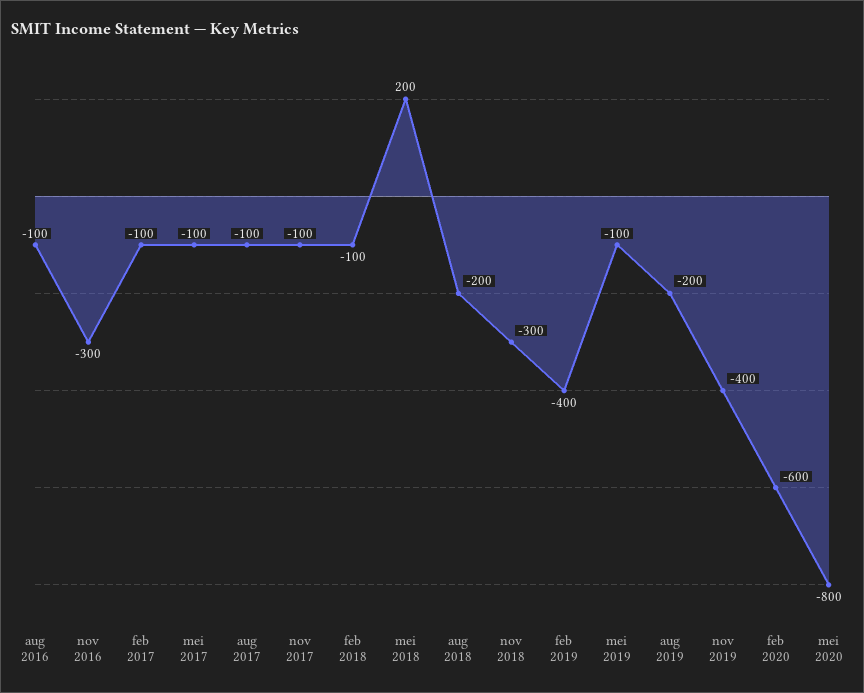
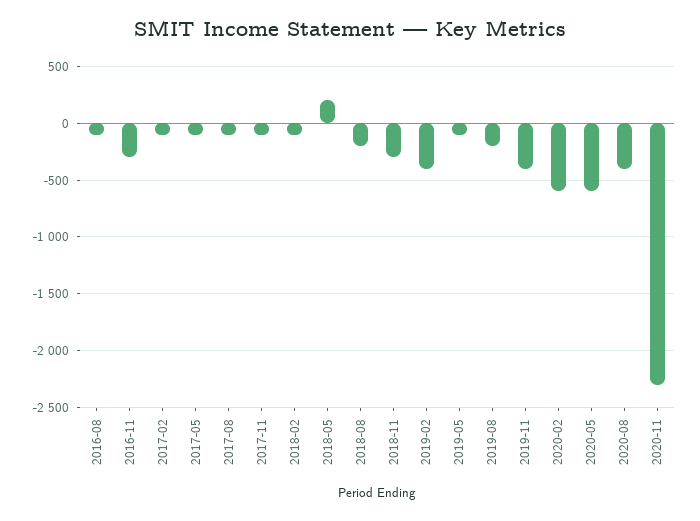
mei 2020: -800 -> -600
2020-08: none -> -400
2020-11: none -> -2300

